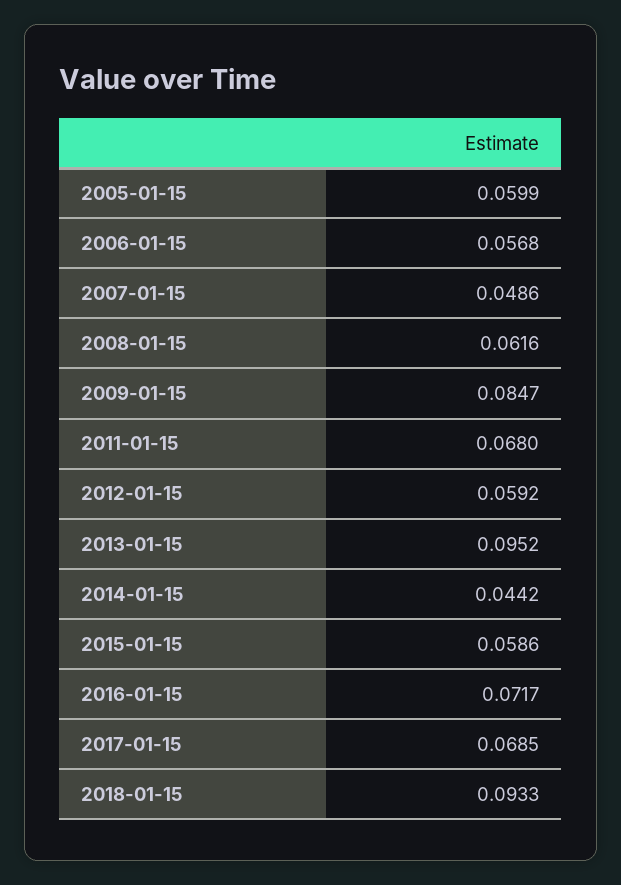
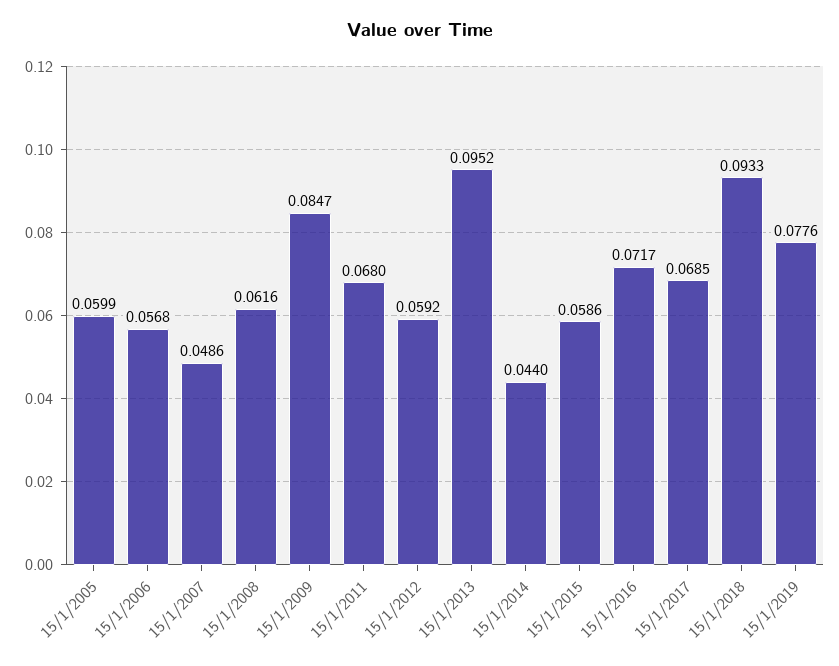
2014-01-15: 0.0442 -> 0.044
15/1/2019: none -> 0.0776

